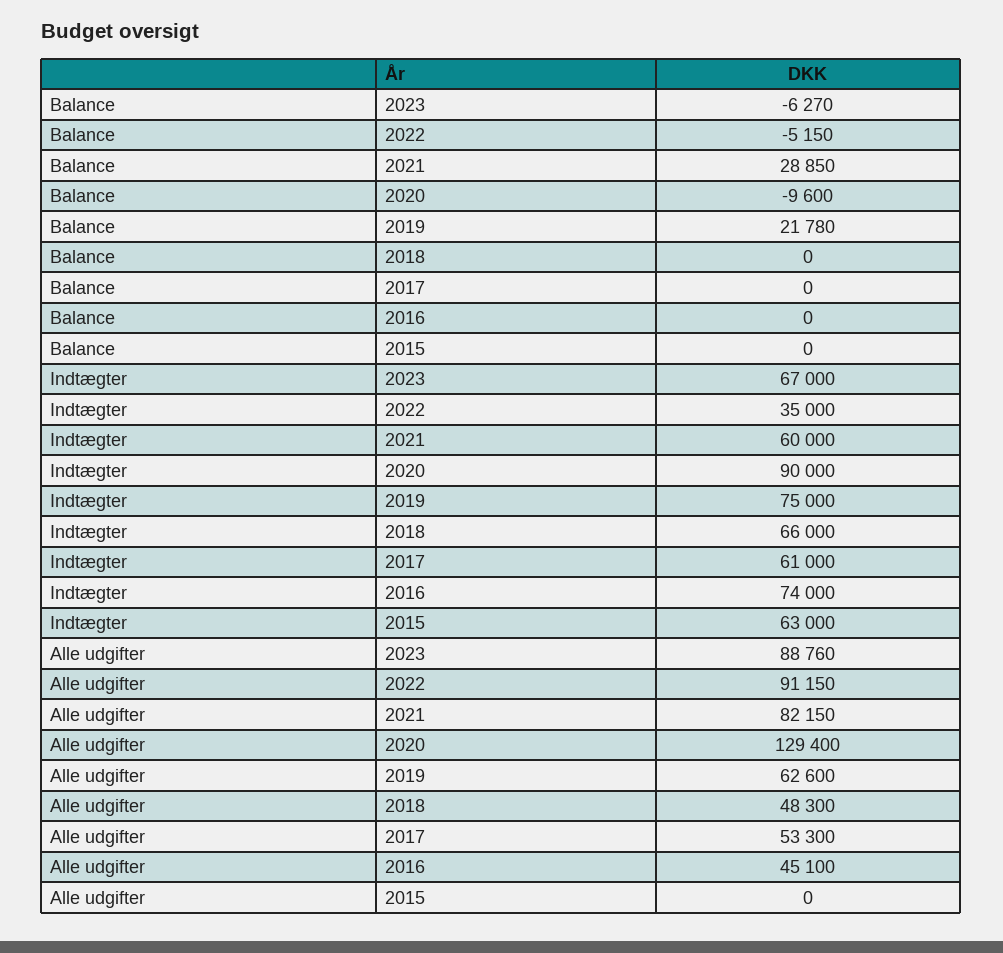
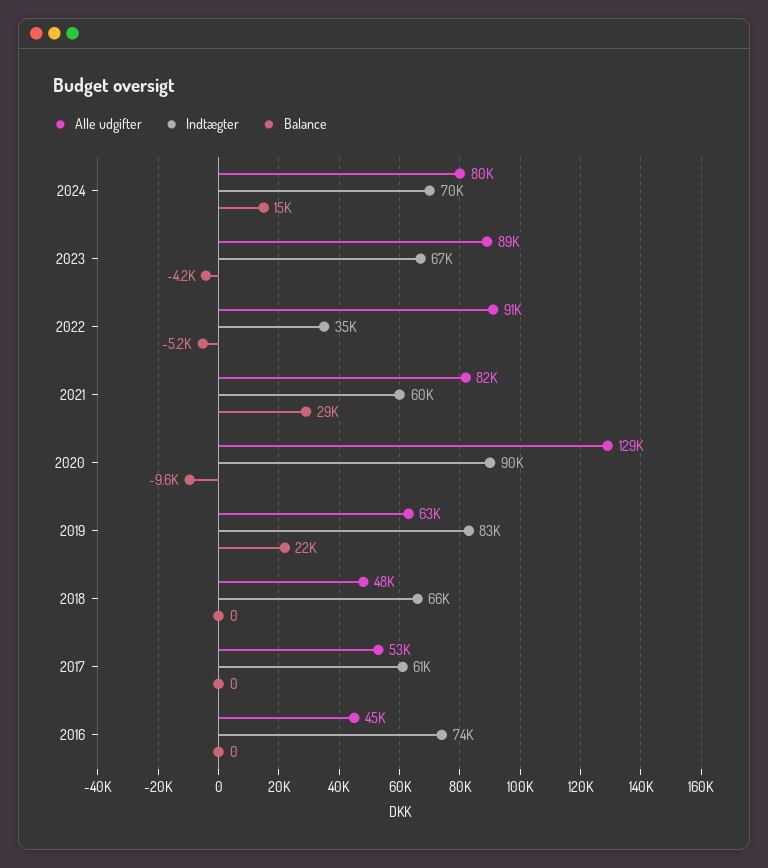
Balance, 2023: -6270 -> -4200
Balance, 2015: 0 -> none
Indtægter, 2019: 75000 -> 83000
Indtægter, 2015: 63000 -> none
Alle udgifter, 2015: 0 -> none
Alle udgifter, 2024: none -> 80000
Indtægter, 2024: none -> 70000
Balance, 2024: none -> 15000

